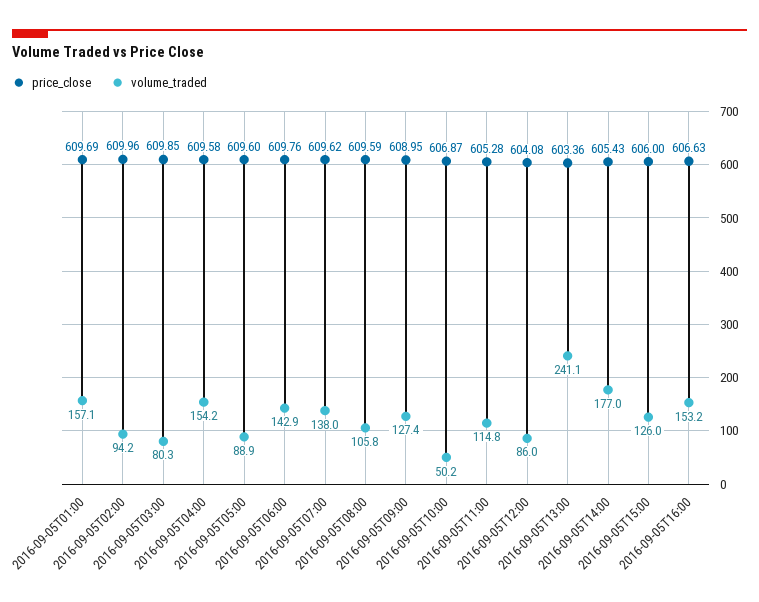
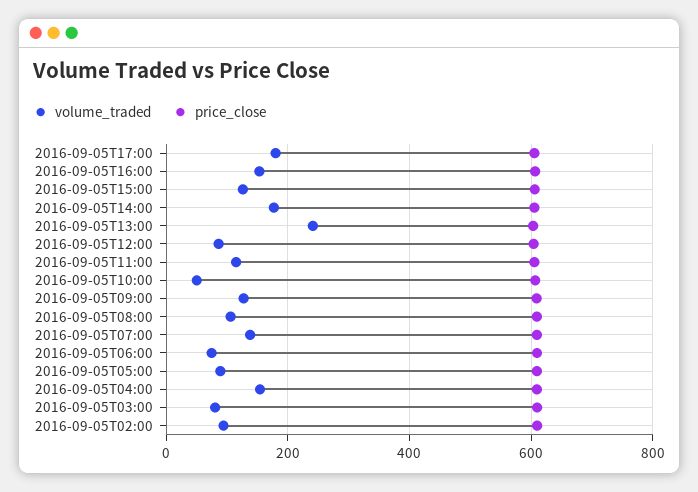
price_close, 2016-09-05T01:00: 609.69 -> none
volume_traded, 2016-09-05T01:00: 157.1 -> none
volume_traded, 2016-09-05T06:00: 142.9 -> 80
volume_traded, 2016-09-05T17:00: none -> 180
price_close, 2016-09-05T17:00: none -> 600

